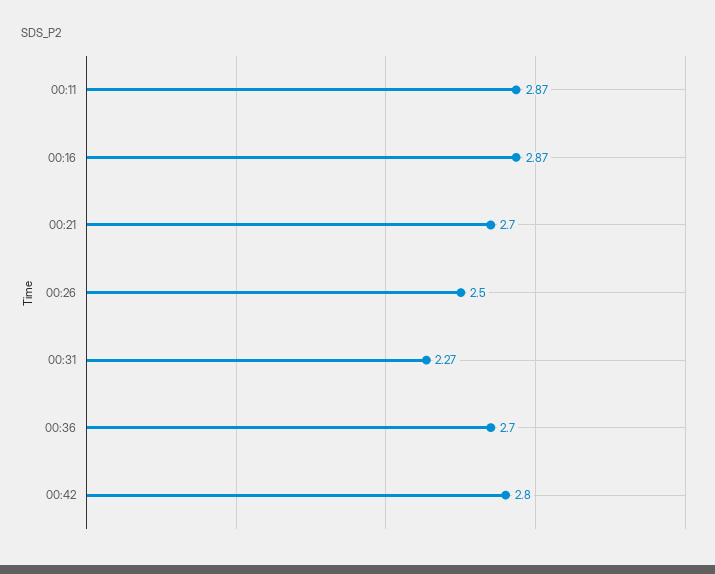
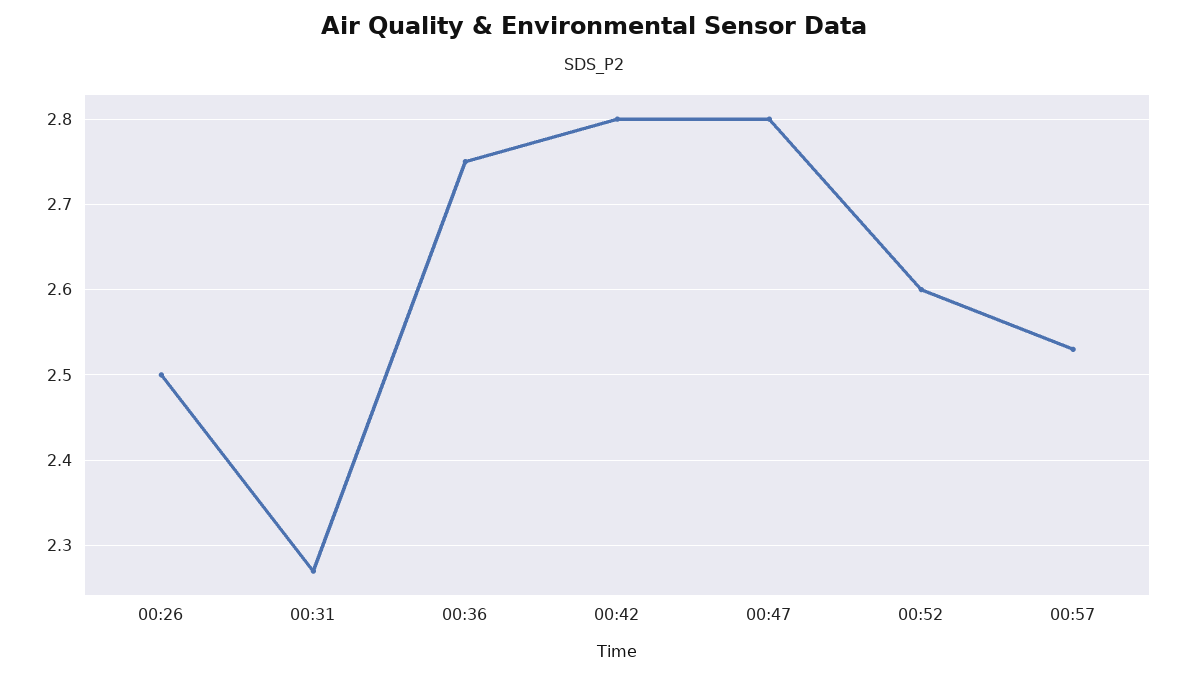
00:11: 2.87 -> none
00:16: 2.87 -> none
00:21: 2.7 -> none
00:36: 2.7 -> 2.75
00:47: none -> 2.8
00:52: none -> 2.6
00:57: none -> 2.53

